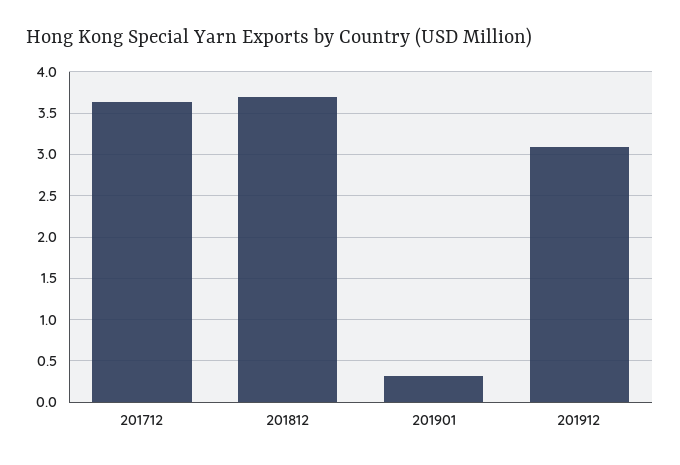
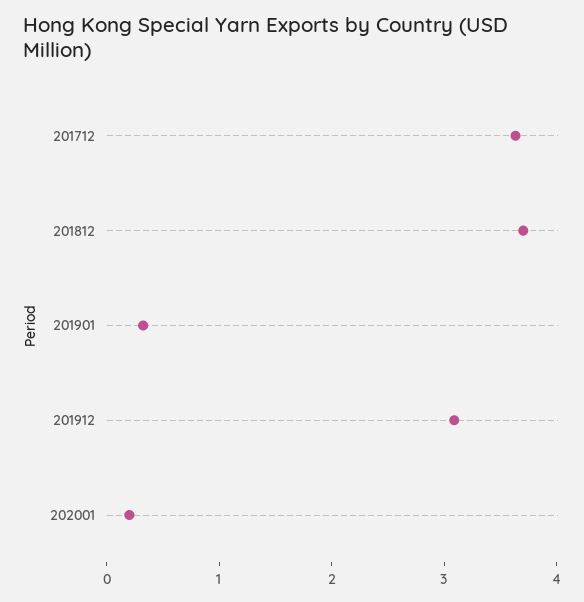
202001: none -> 0.2

